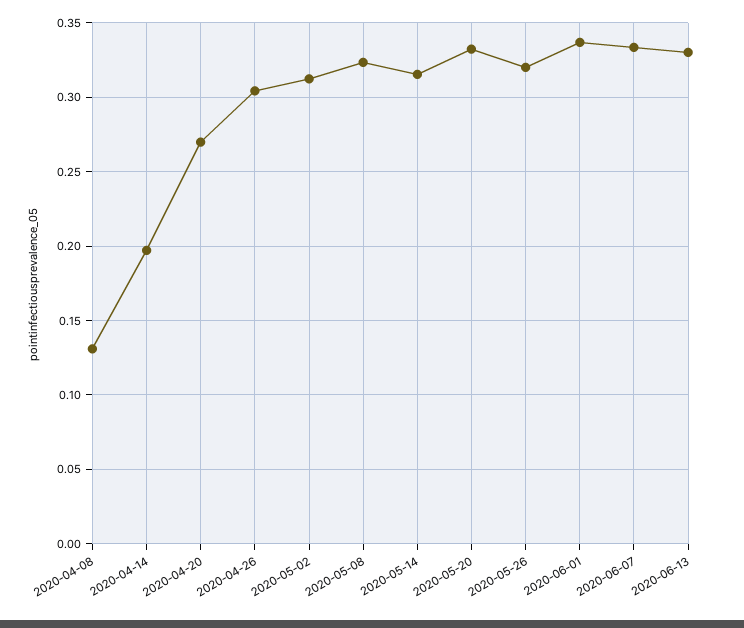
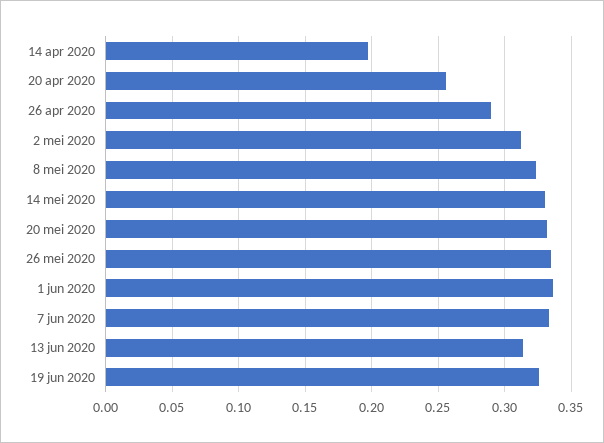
2020-04-08: 0.13 -> none
2020-04-20: 0.27 -> 0.255
2020-04-26: 0.305 -> 0.29
2020-05-14: 0.315 -> 0.33
2020-05-26: 0.32 -> 0.335
2020-06-13: 0.33 -> 0.315
19 jun 2020: none -> 0.325

